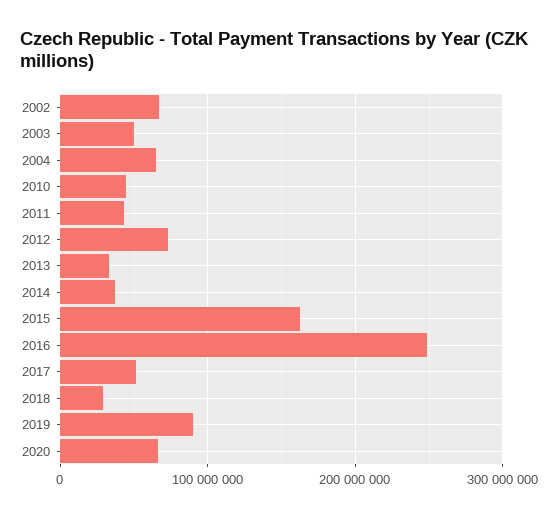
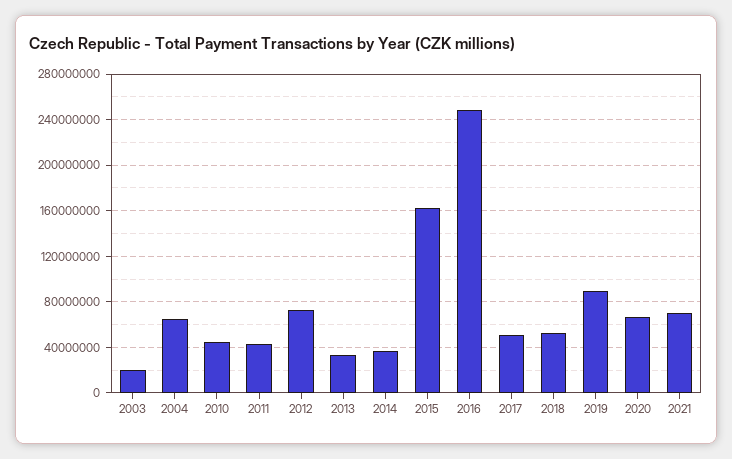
2002: 70000000 -> none
2003: 50000000 -> 20000000
2018: 30000000 -> 50000000
2021: none -> 70000000

